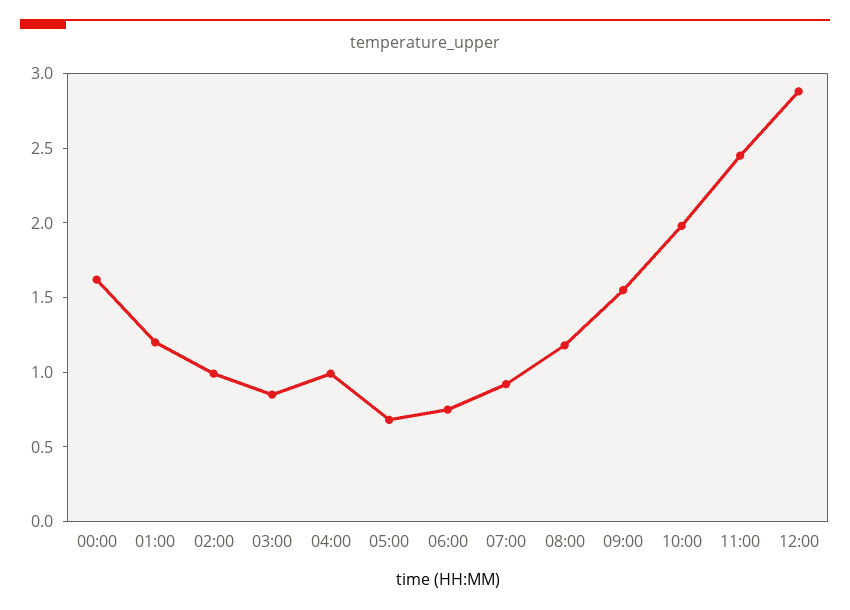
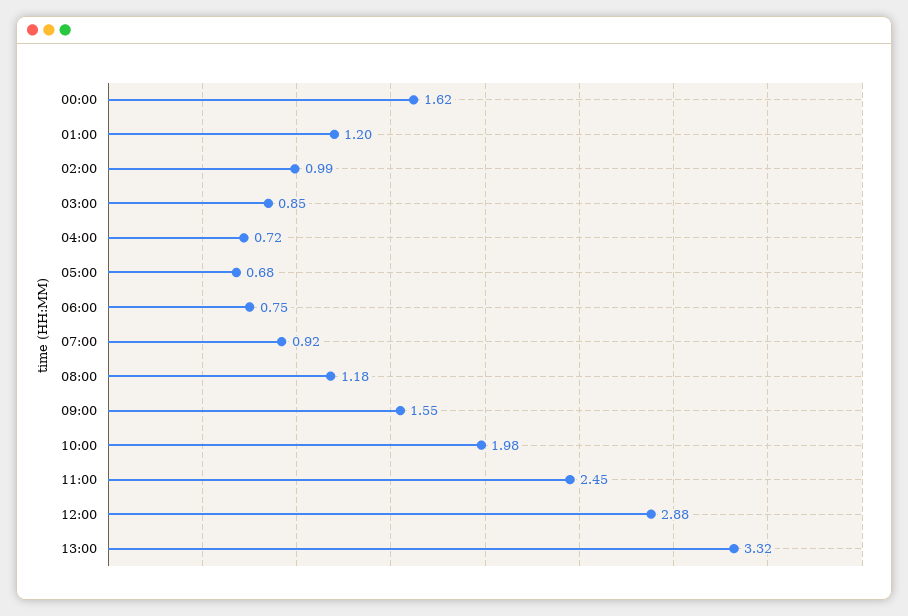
04:00: 1 -> 0.72
13:00: none -> 3.32

